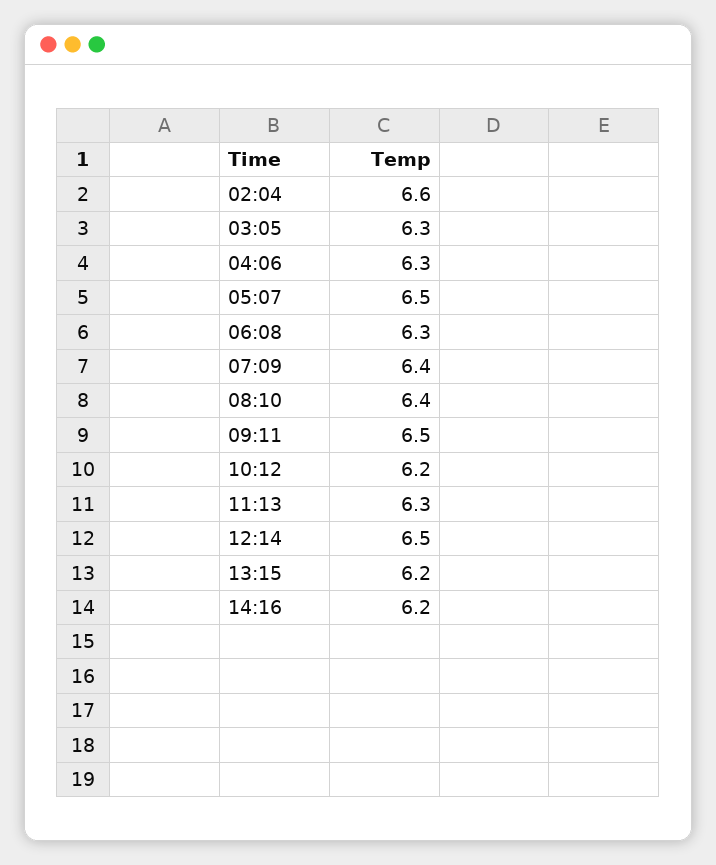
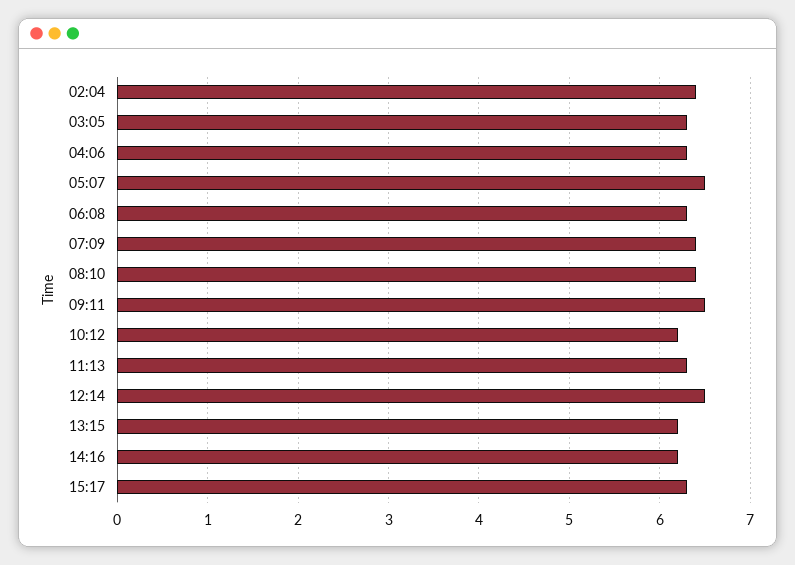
02:04: 6.6 -> 6.4
15:17: none -> 6.3

